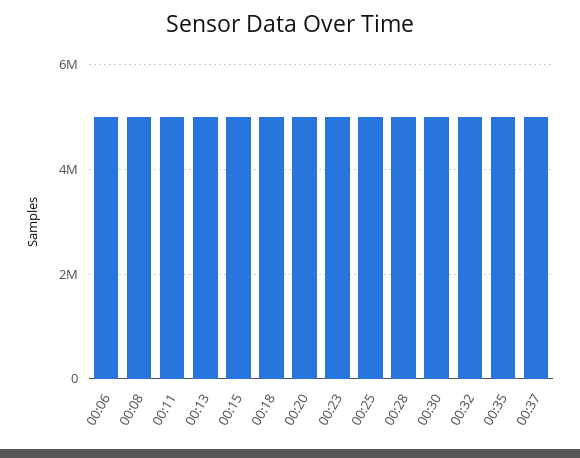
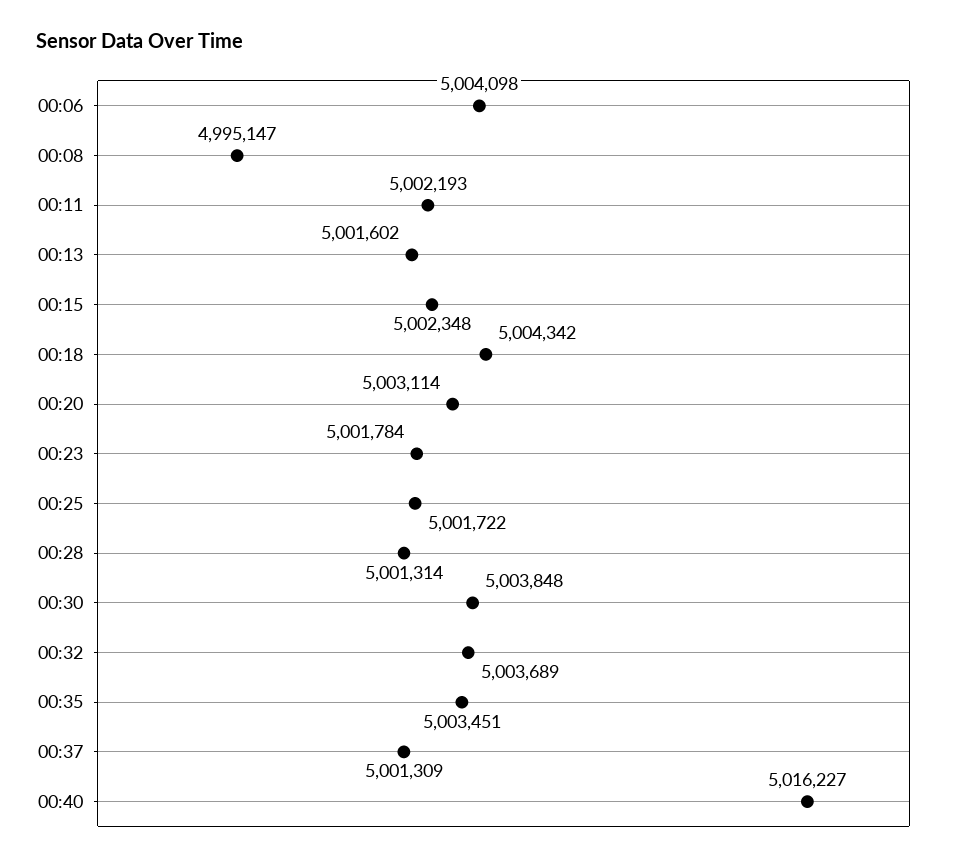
00:40: none -> 5016227

